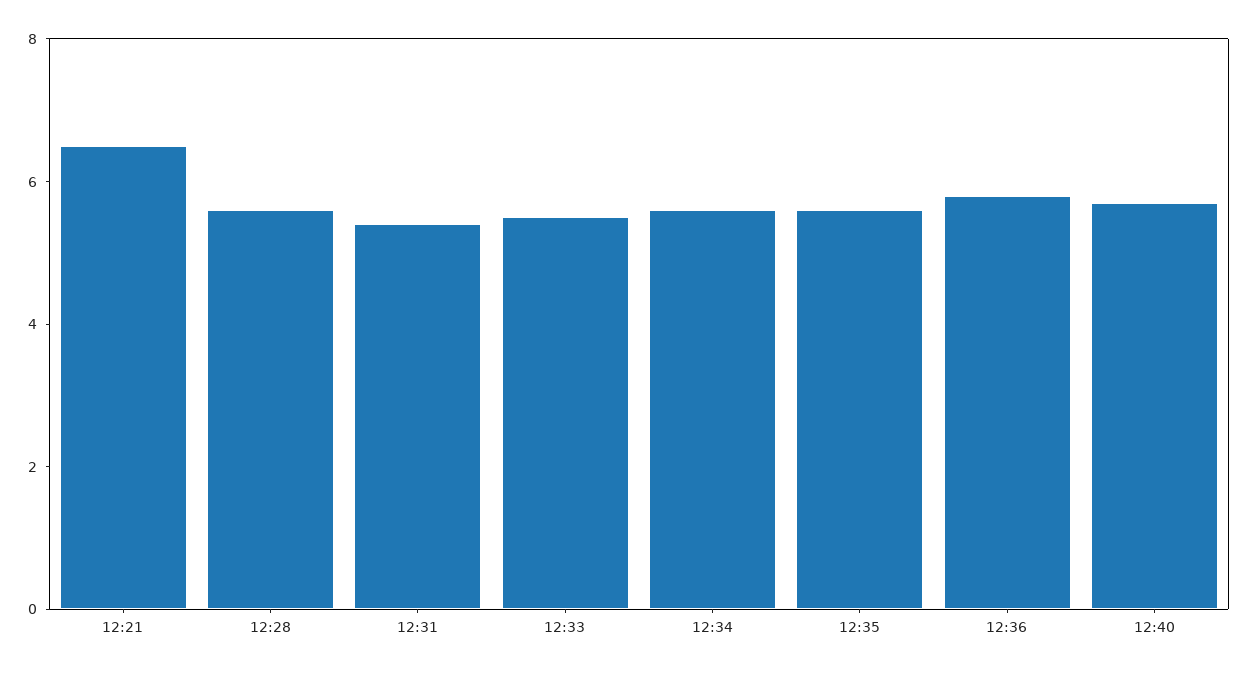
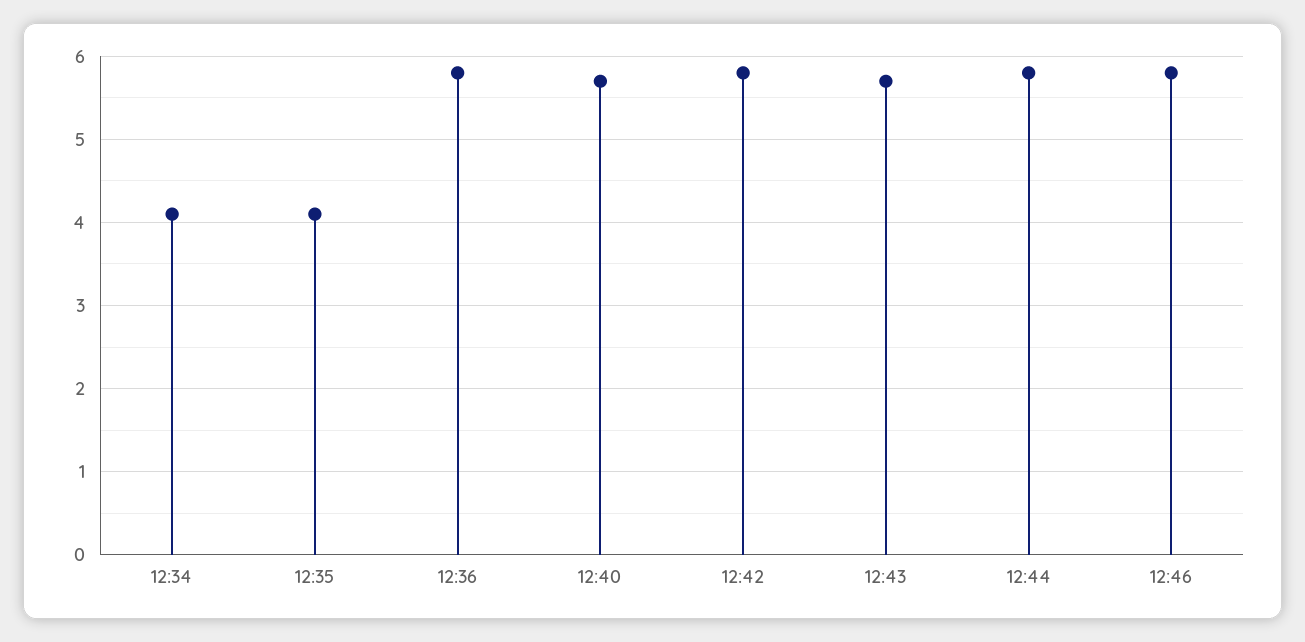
12:21: 6.5 -> none
12:28: 5.5 -> none
12:31: 5.5 -> none
12:33: 5.5 -> none
12:34: 5.5 -> 4.1
12:35: 5.5 -> 4.1
12:42: none -> 5.8
12:43: none -> 5.7
12:44: none -> 5.8
12:46: none -> 5.8

